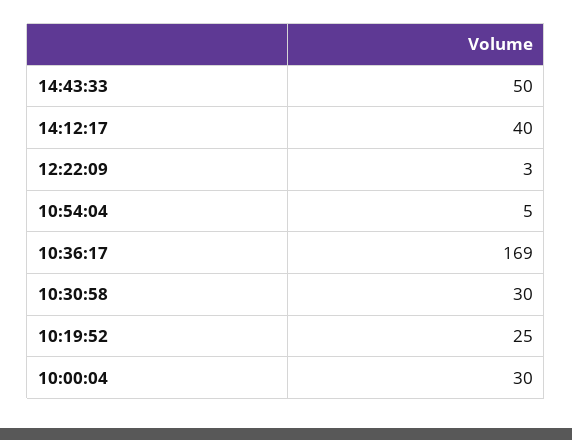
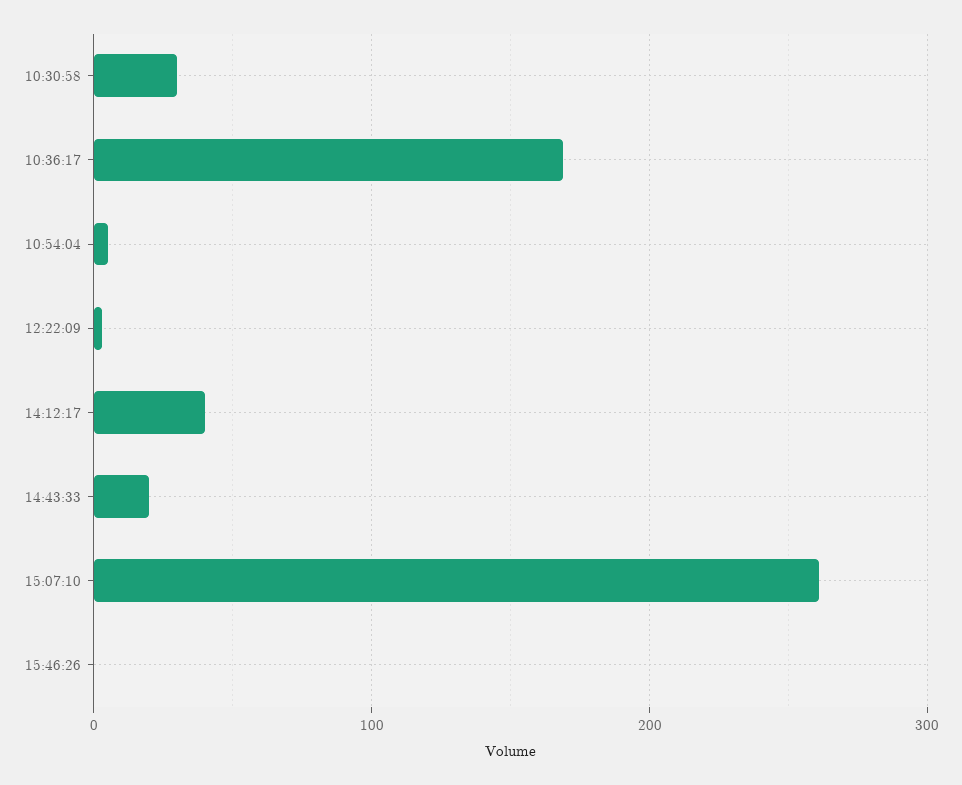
14:43:33: 50 -> 20
10:19:52: 25 -> none
10:00:04: 30 -> none
15:07:10: none -> 260
15:46:26: none -> 0

